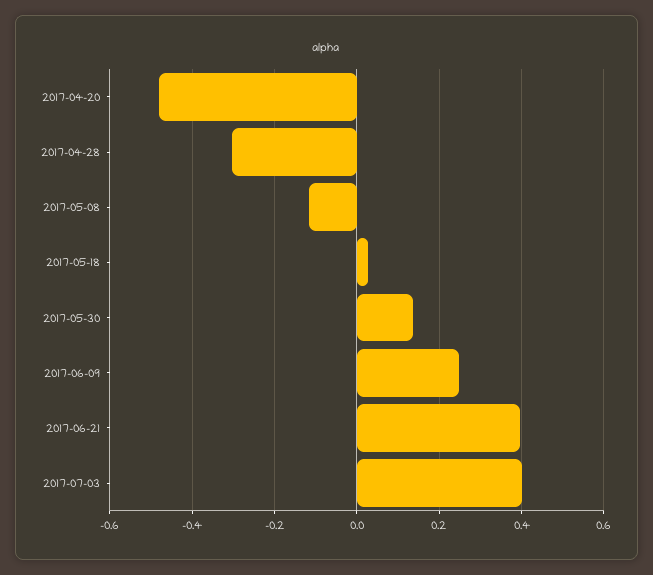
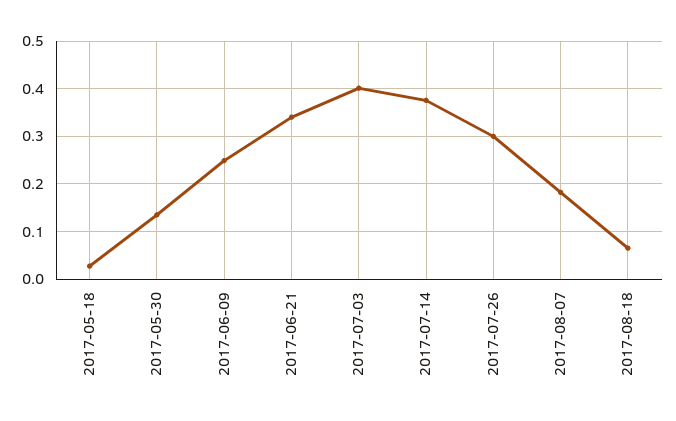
2017-04-20: -0.48 -> none
2017-04-28: -0.3 -> none
2017-05-08: -0.12 -> none
2017-06-21: 0.4 -> 0.34
2017-07-14: none -> 0.38
2017-07-26: none -> 0.3
2017-08-07: none -> 0.18
2017-08-18: none -> 0.06

